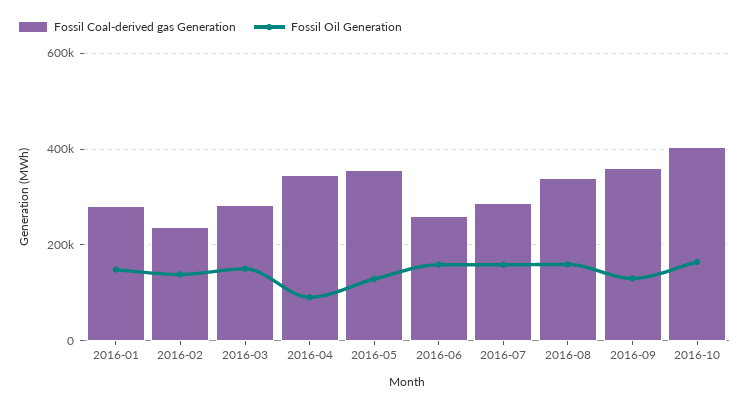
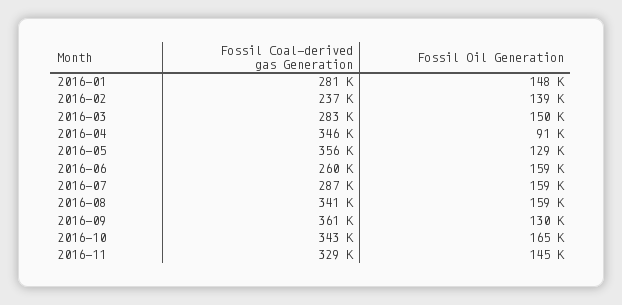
Fossil Coal-derived gas Generation, 2016-10: 400000 -> 343000
Fossil Coal-derived gas Generation, 2016-11: none -> 329000
Fossil Oil Generation, 2016-11: none -> 145000

